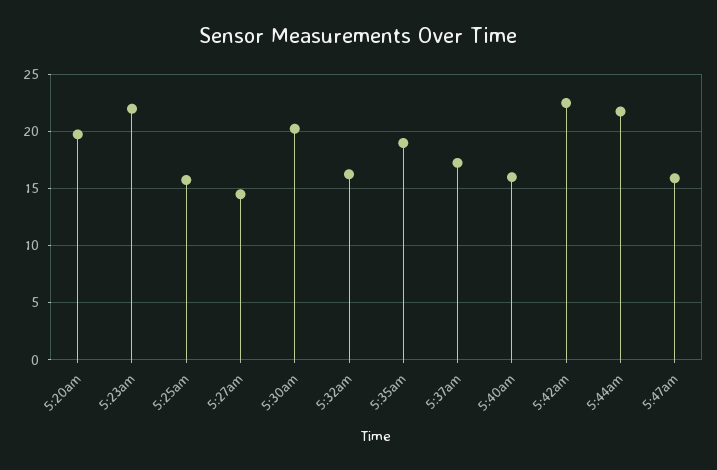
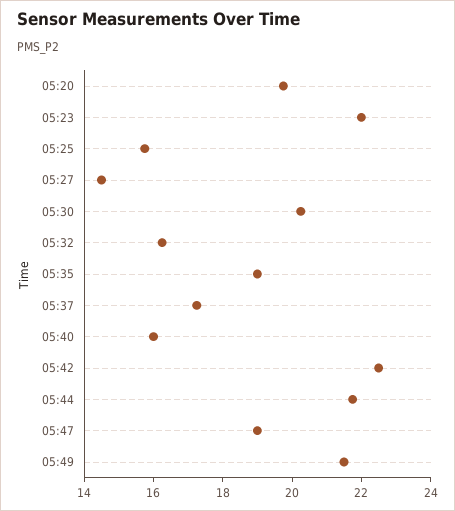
5:47am: 16 -> 19
05:49: none -> 21.5

